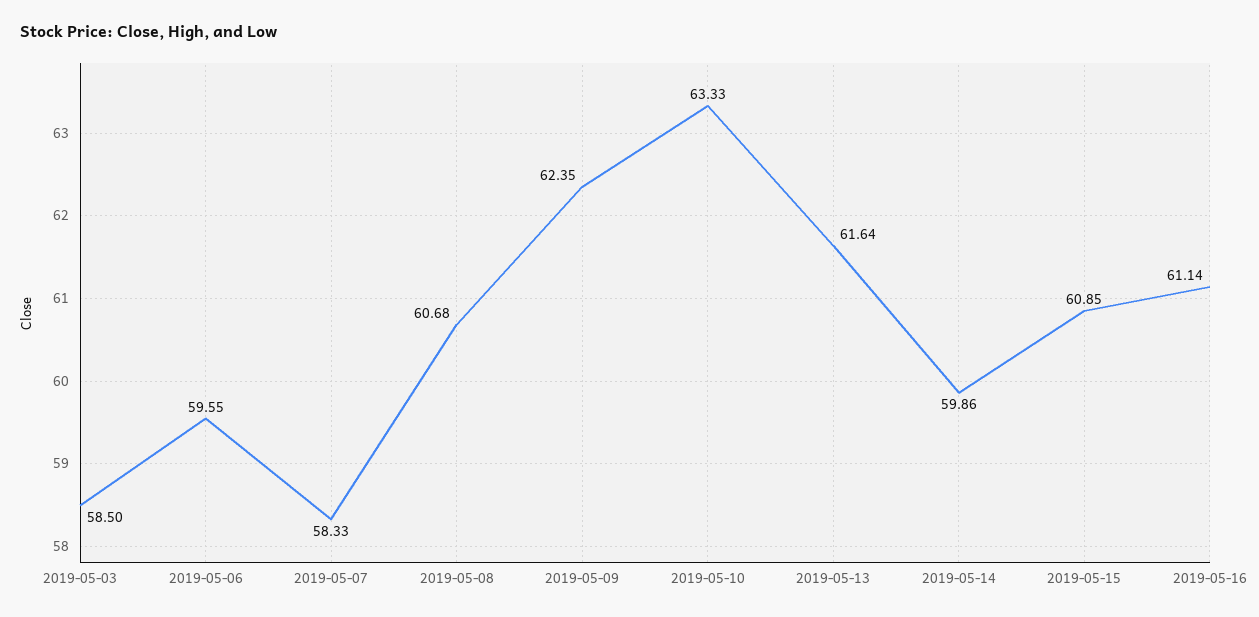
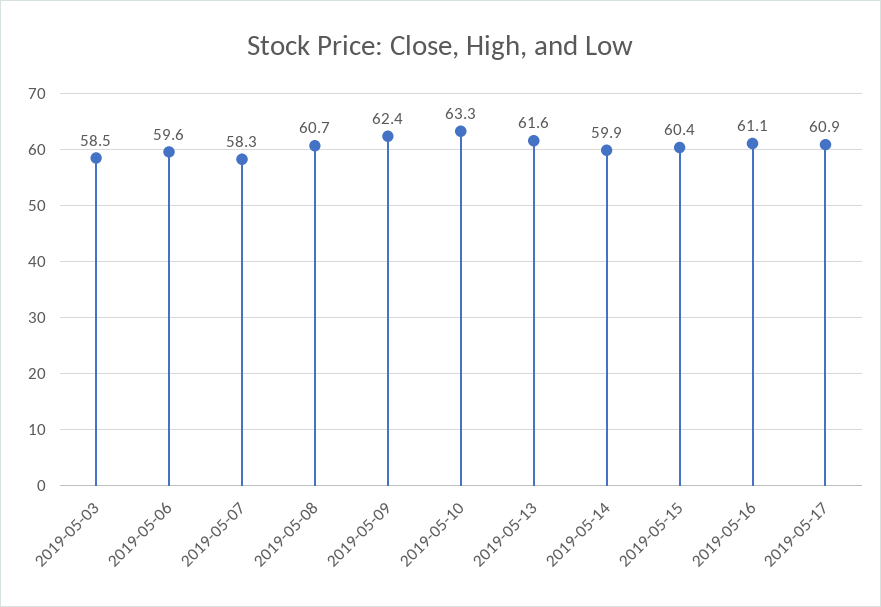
2019-05-15: 60.85 -> 60.4
2019-05-17: none -> 60.9

